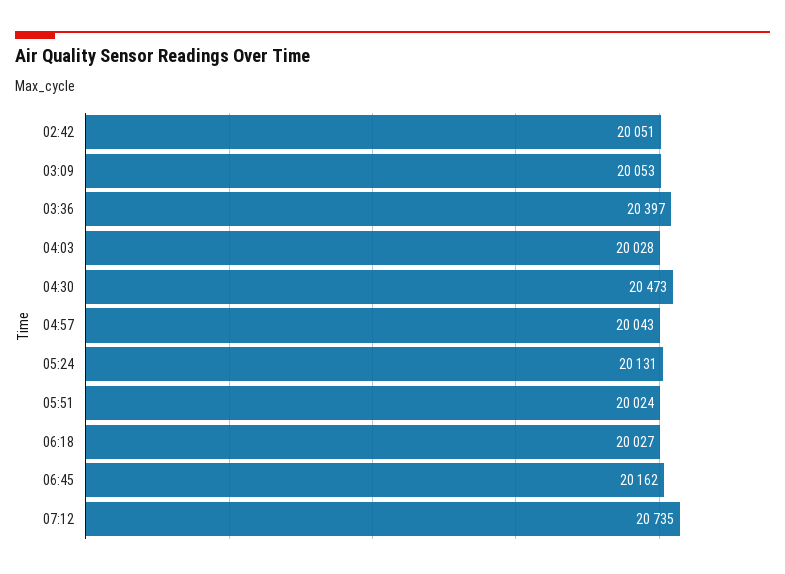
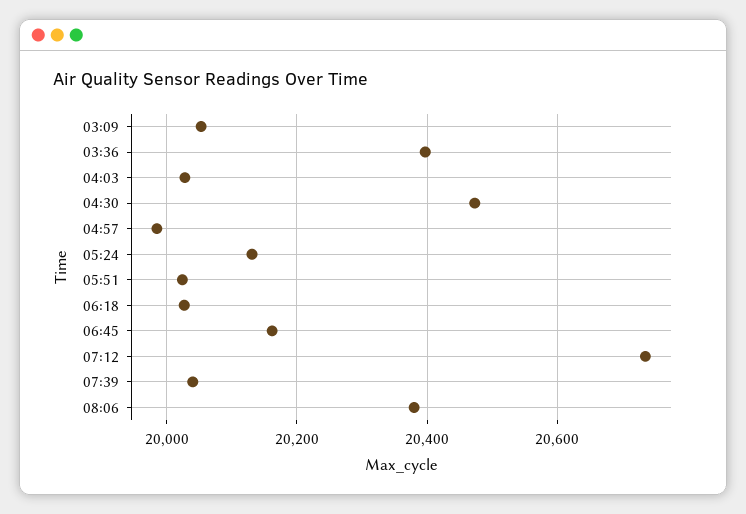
02:42: 20051 -> none
04:57: 20043 -> 19980
07:39: none -> 20040
08:06: none -> 20380

